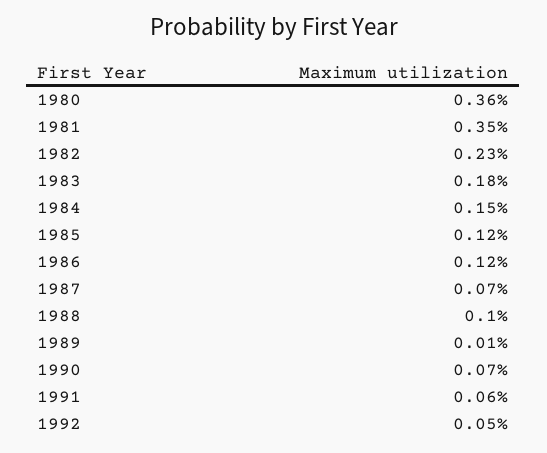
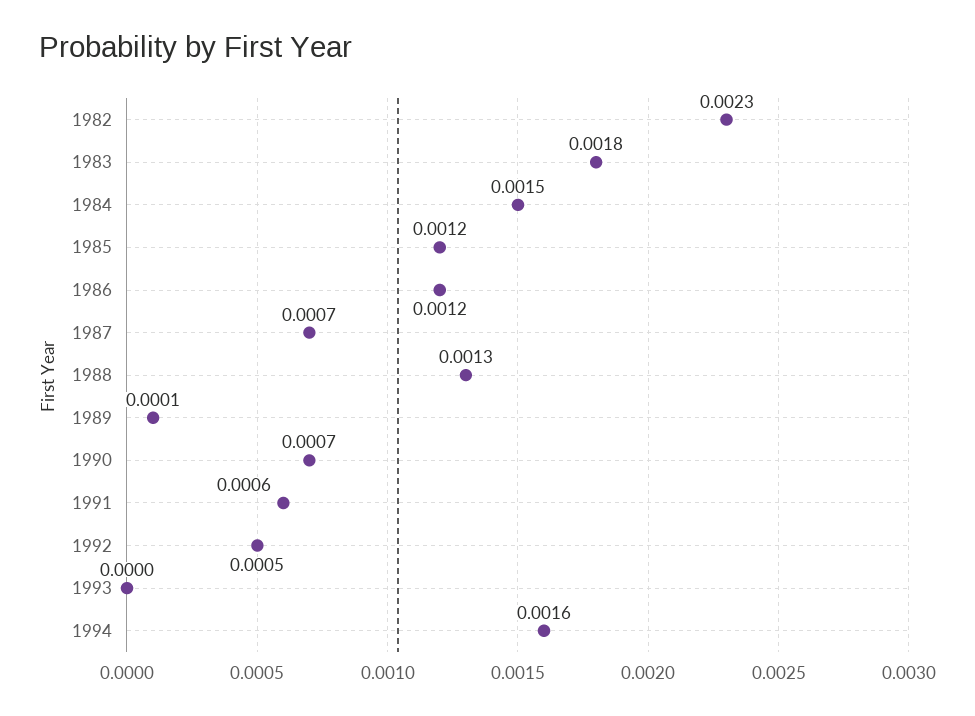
1980: 0.0036 -> none
1981: 0.0035 -> none
1988: 0.001 -> 0.0013
1993: none -> 0
1994: none -> 0.0016

